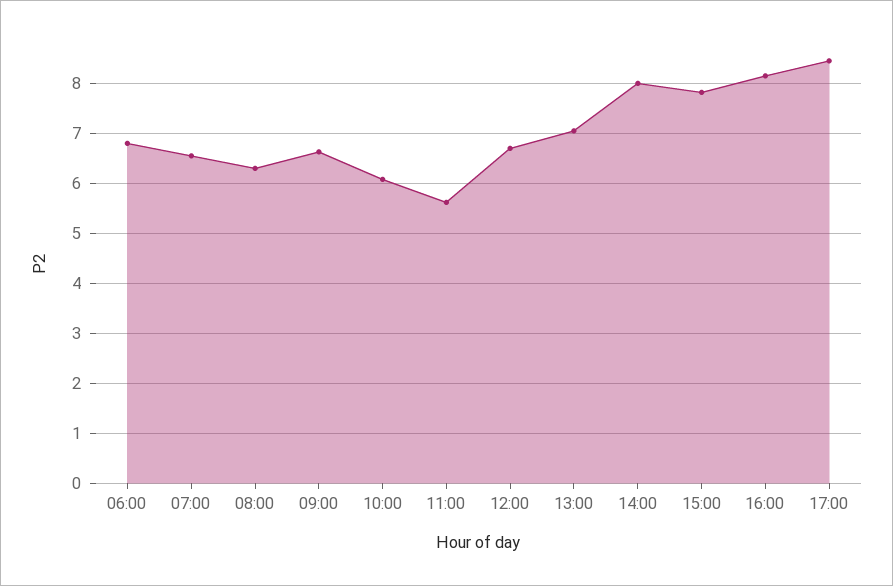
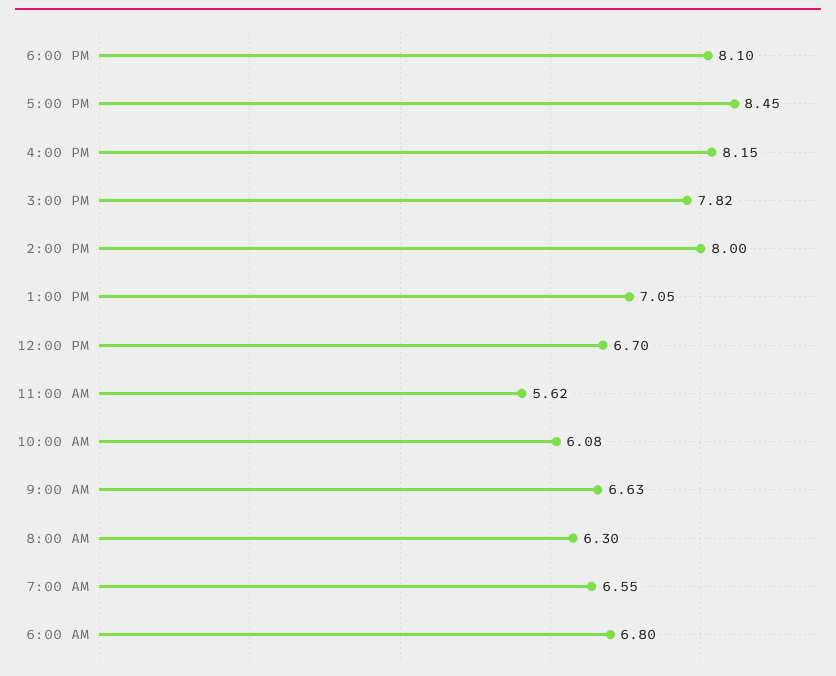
6:00 PM: none -> 8.1

